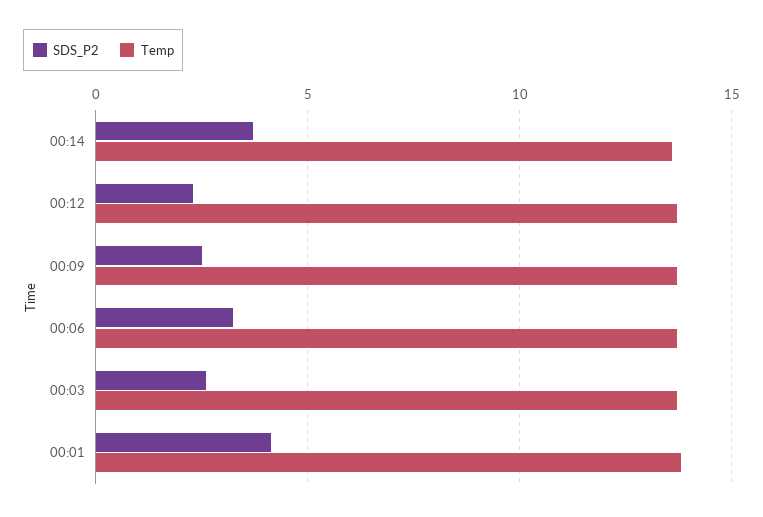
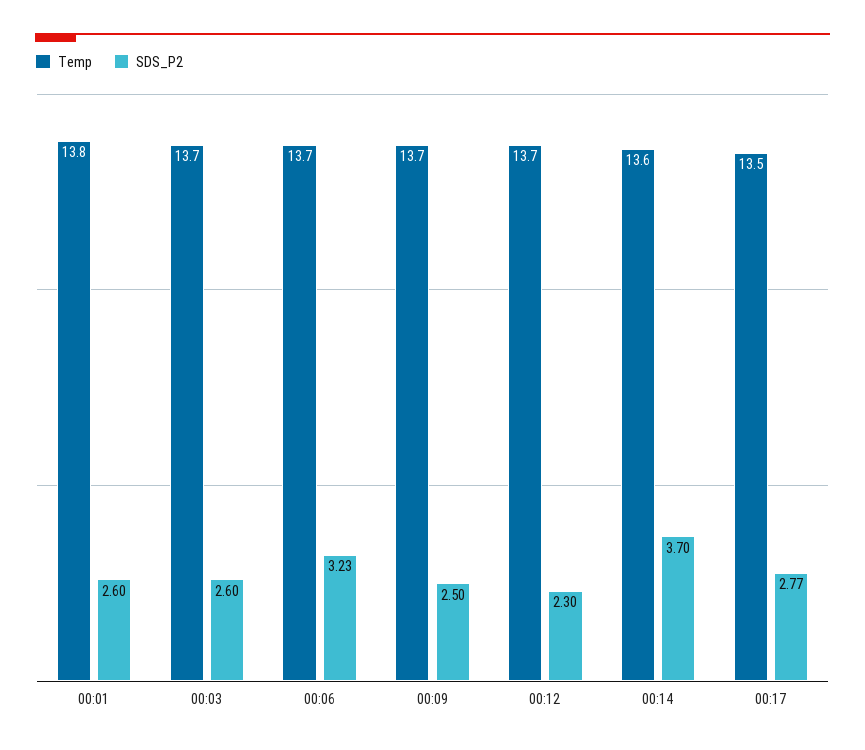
SDS_P2, 00:01: 4 -> 2.6
Temp, 00:17: none -> 13.5
SDS_P2, 00:17: none -> 2.77

